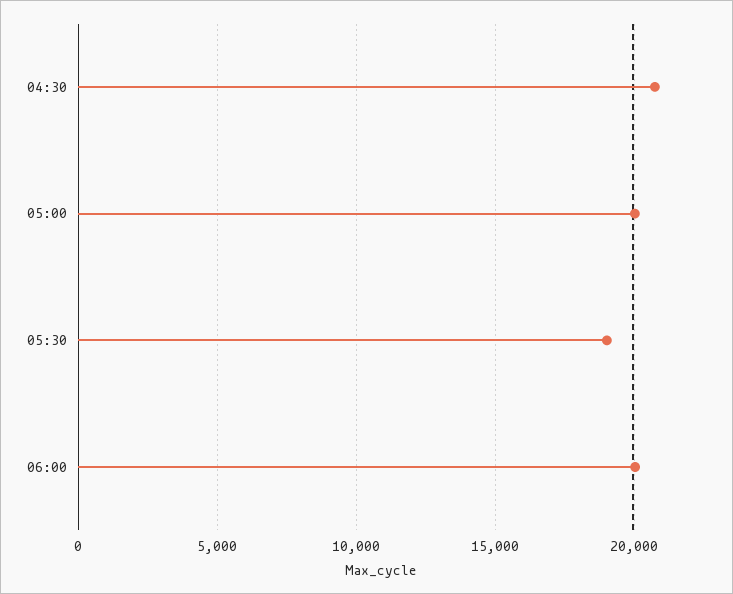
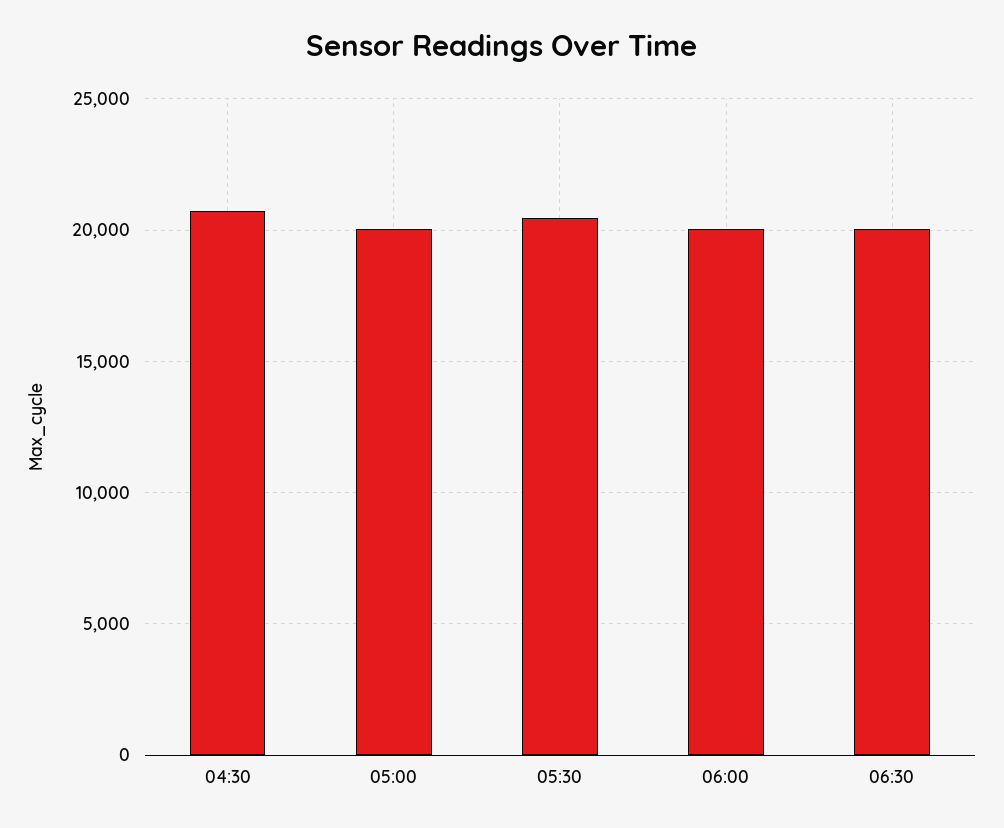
05:30: 19000 -> 20500
06:30: none -> 20000

